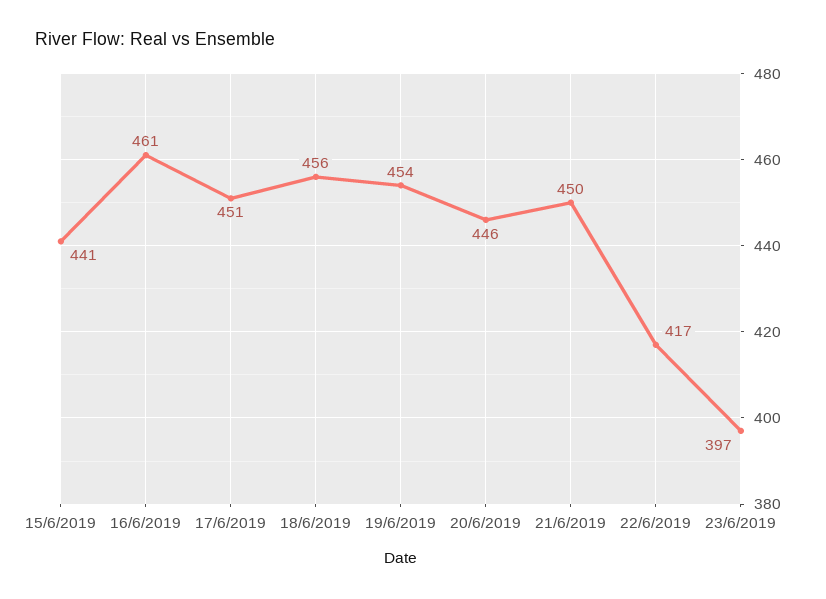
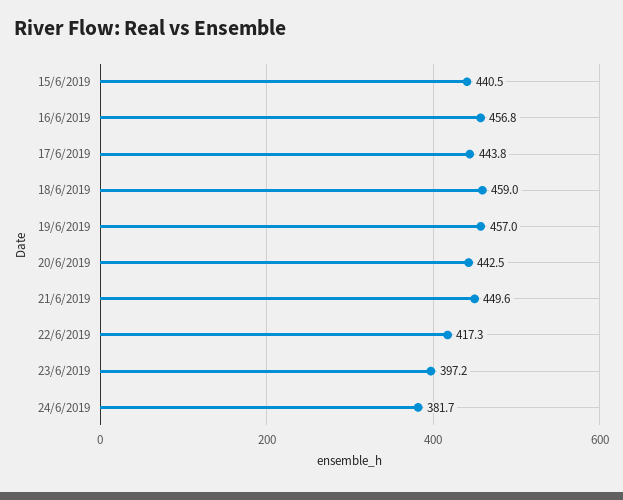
16/6/2019: 461 -> 456.8
17/6/2019: 451 -> 443.8
18/6/2019: 456 -> 459
19/6/2019: 454 -> 457
20/6/2019: 446 -> 442.5
24/6/2019: none -> 381.7

